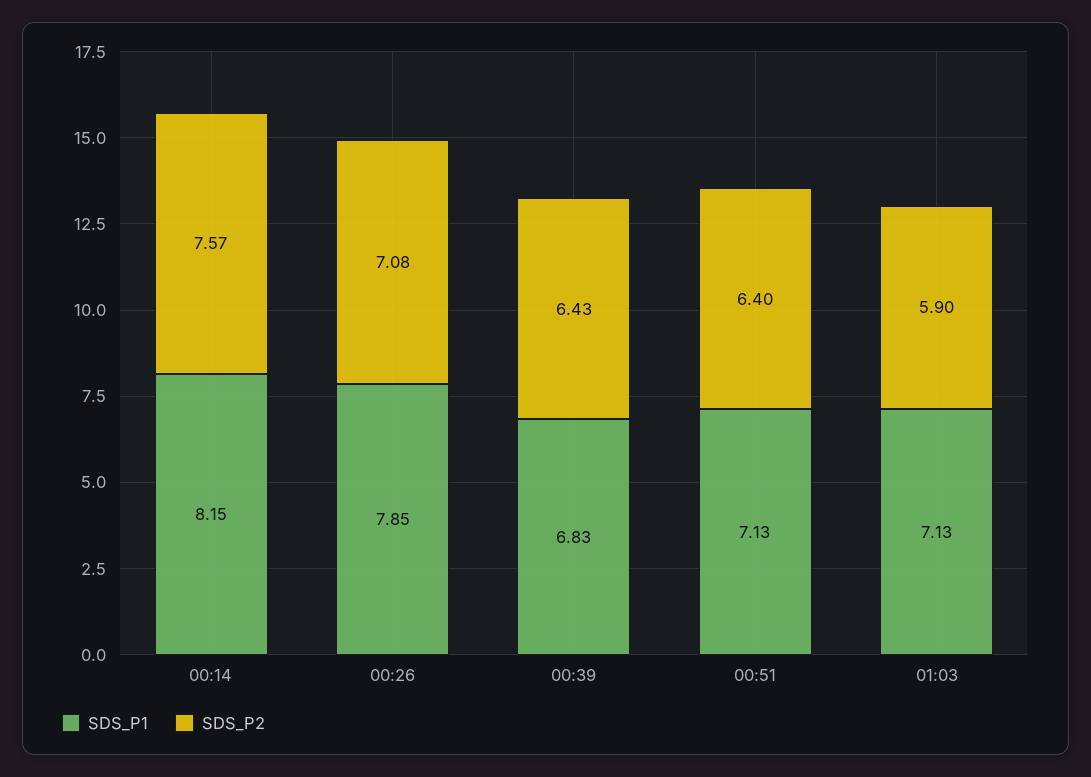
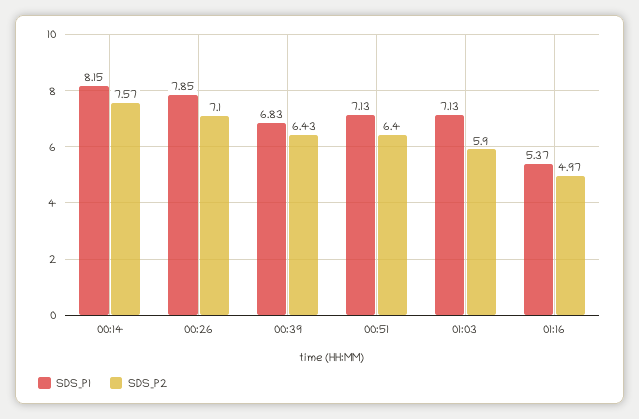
SDS_P2, 00:26: 7.08 -> 7.1
SDS_P1, 01:16: none -> 5.37
SDS_P2, 01:16: none -> 4.97

